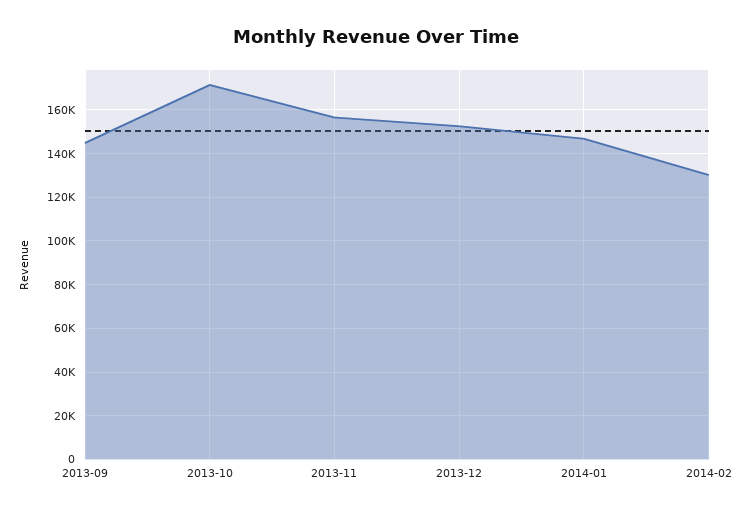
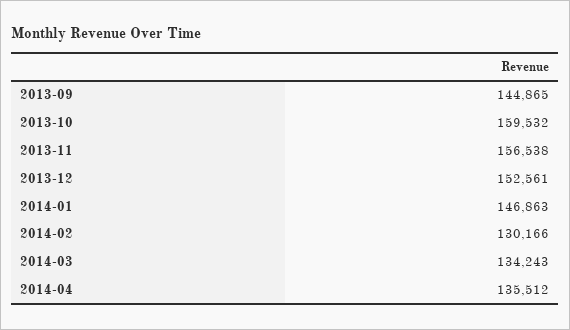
2013-10: 170000 -> 159532
2014-03: none -> 134243
2014-04: none -> 135512

